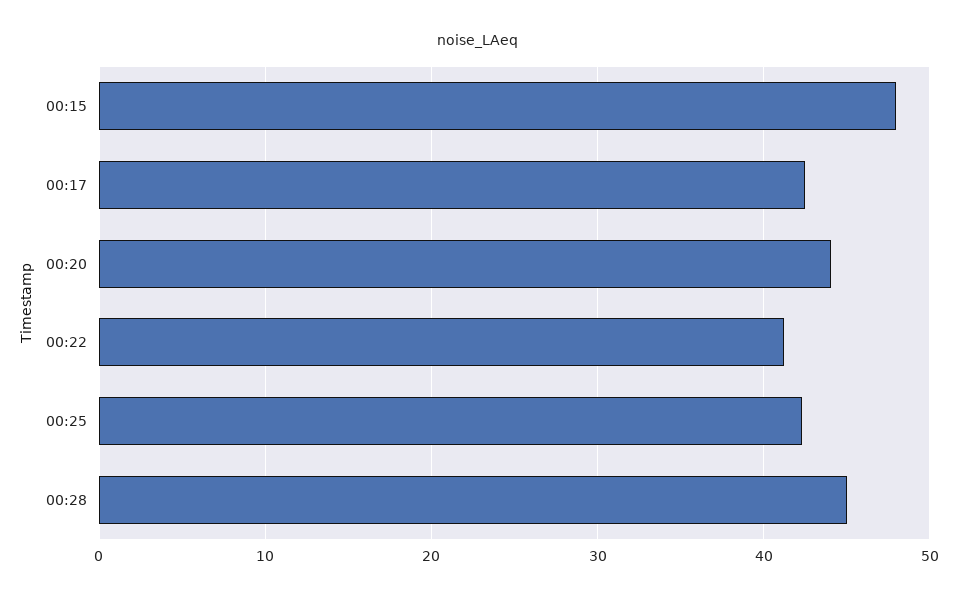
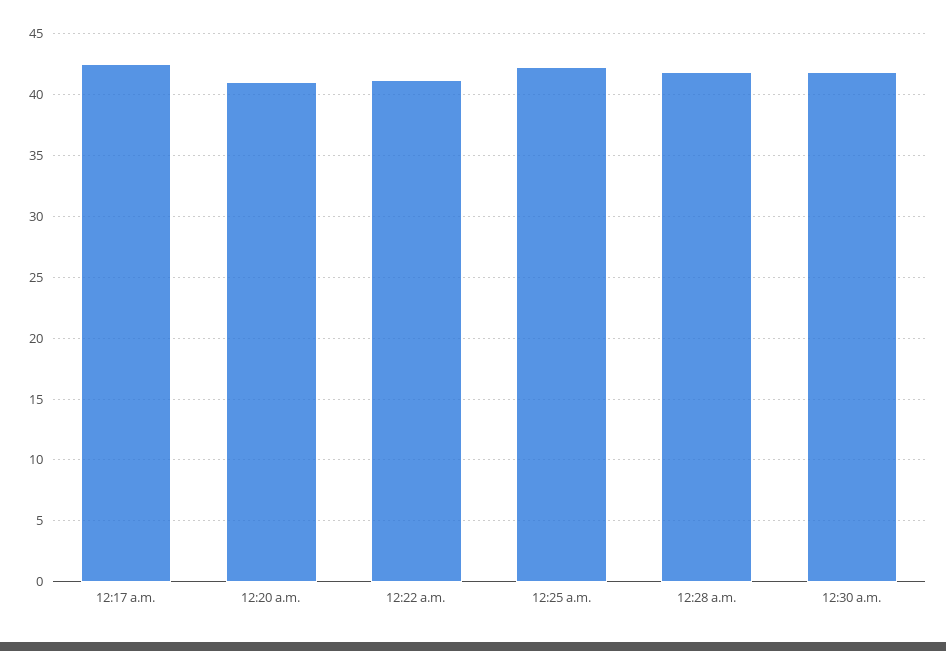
00:15: 48 -> none
00:20: 44 -> 41
00:28: 45 -> 42
12:30 a.m.: none -> 42

